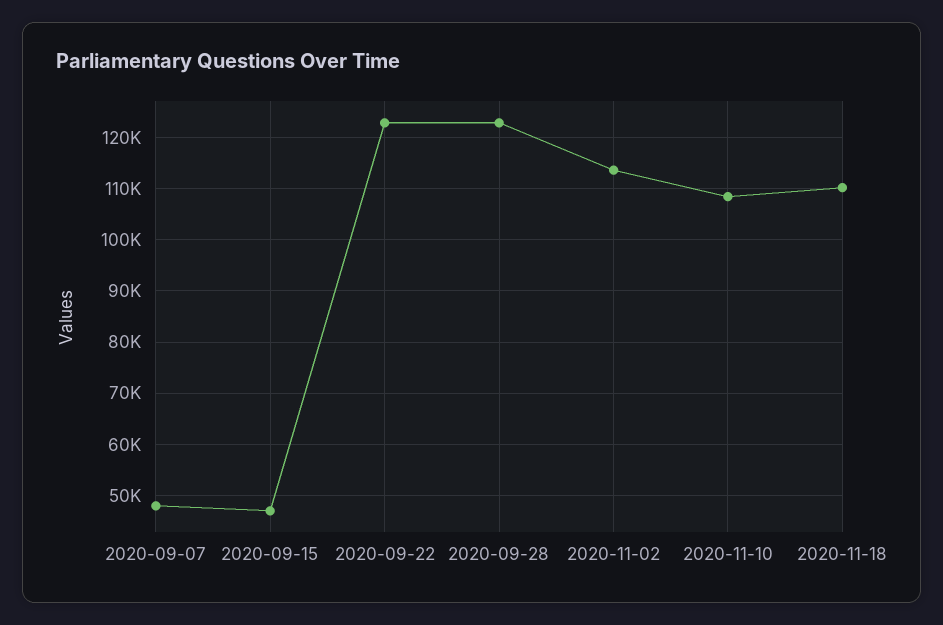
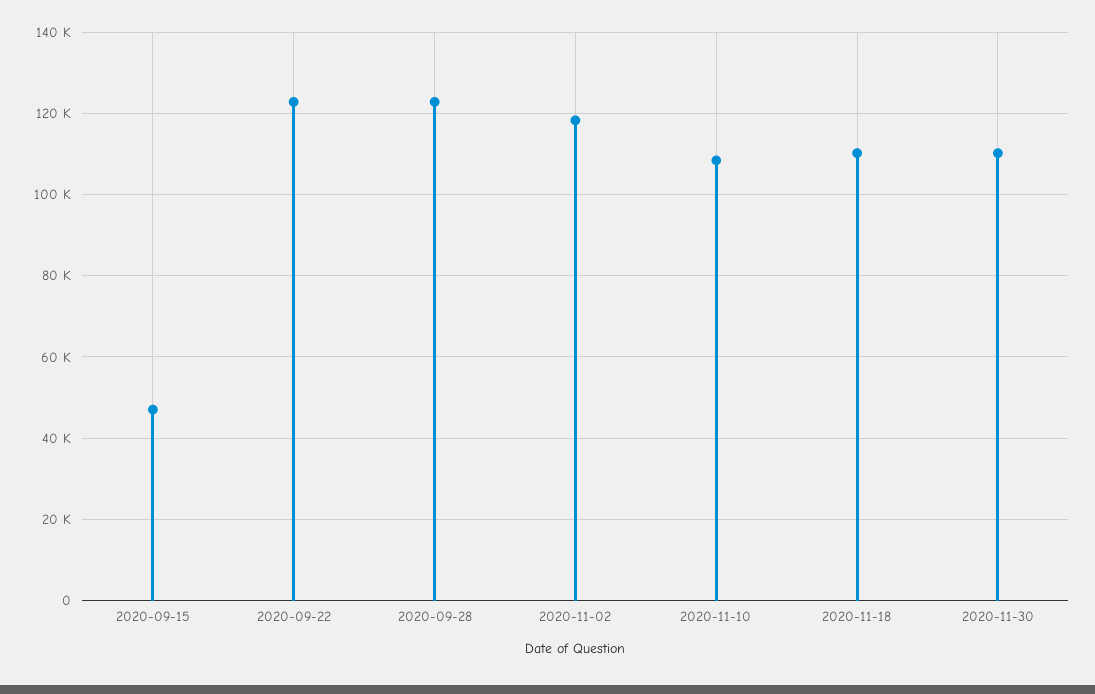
2020-09-07: 48000 -> none
2020-11-02: 114000 -> 118000
2020-11-30: none -> 110000

